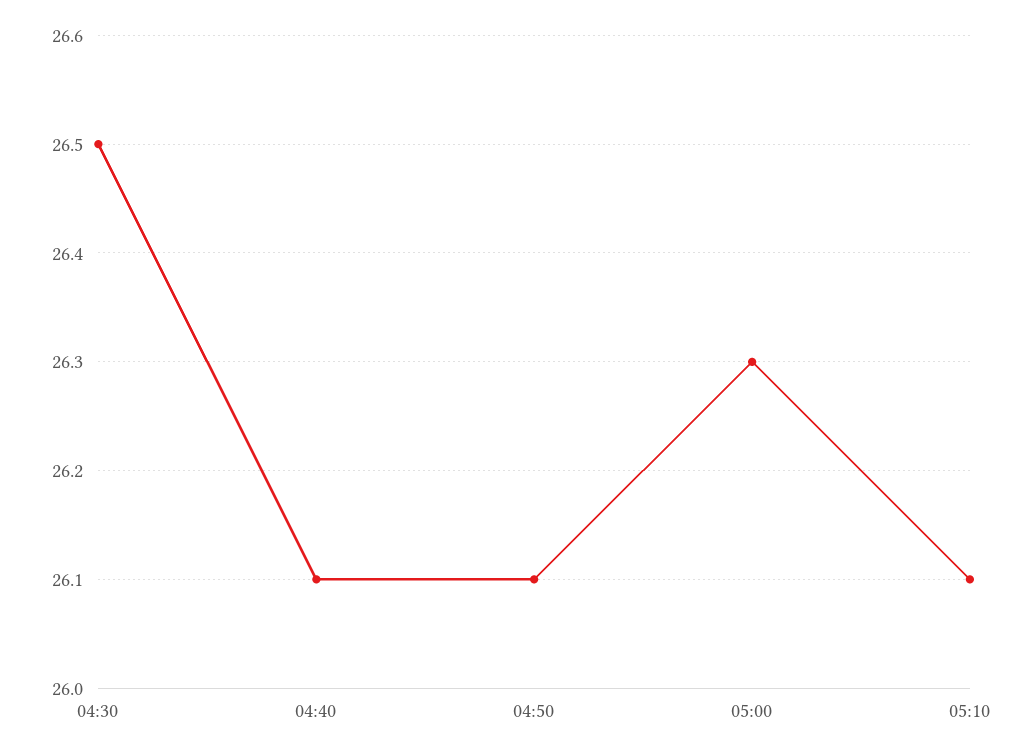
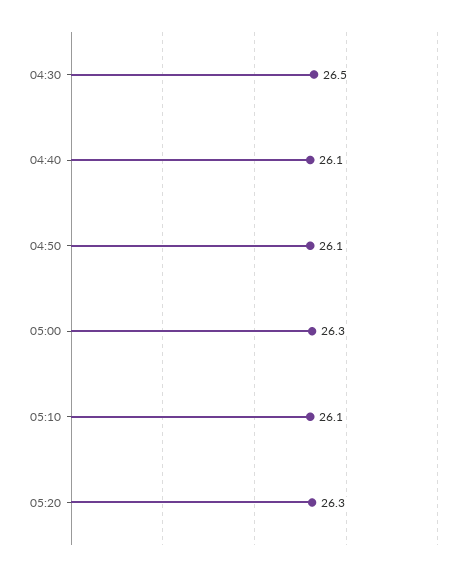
05:20: none -> 26.3

